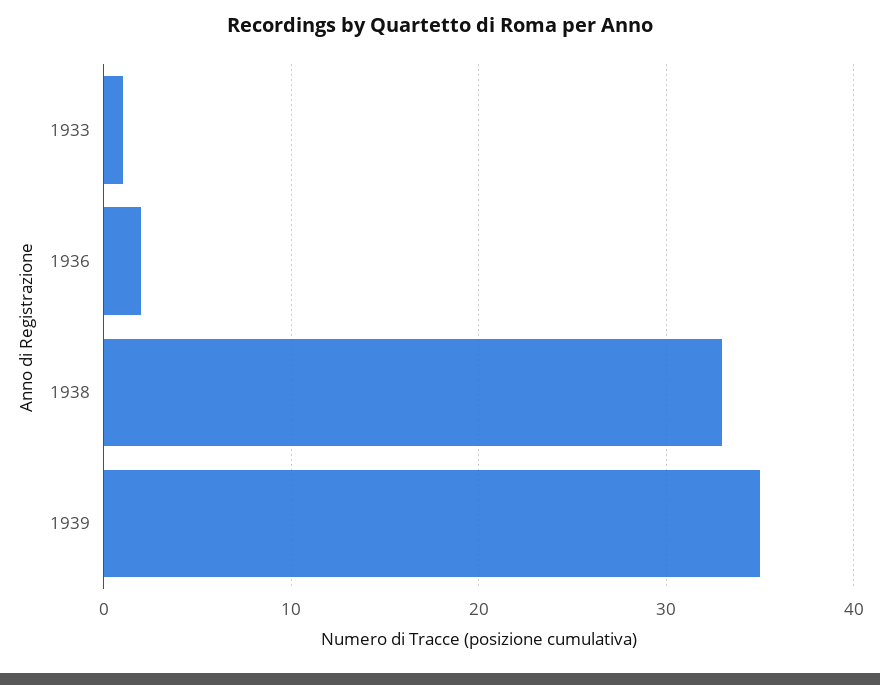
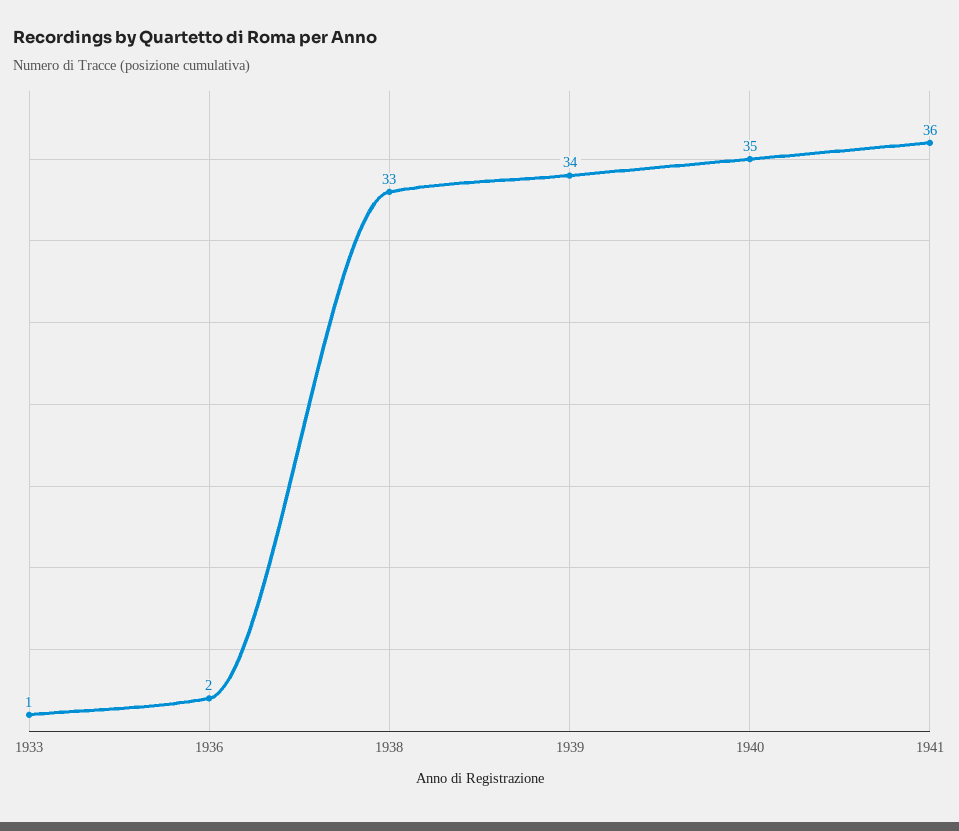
1939: 35 -> 34
1940: none -> 35
1941: none -> 36

